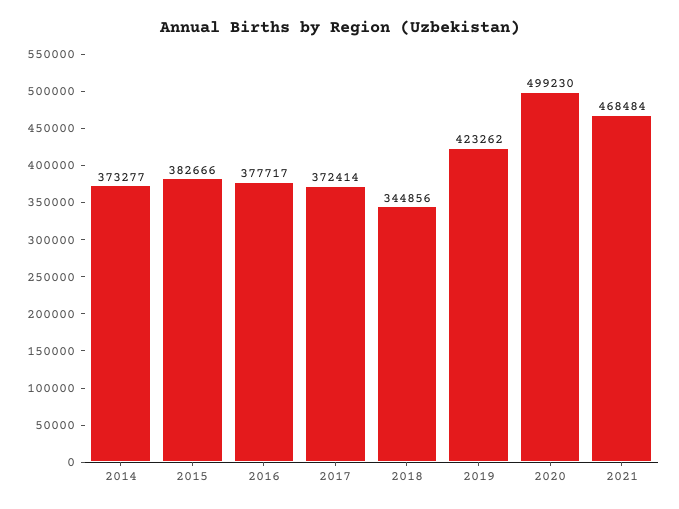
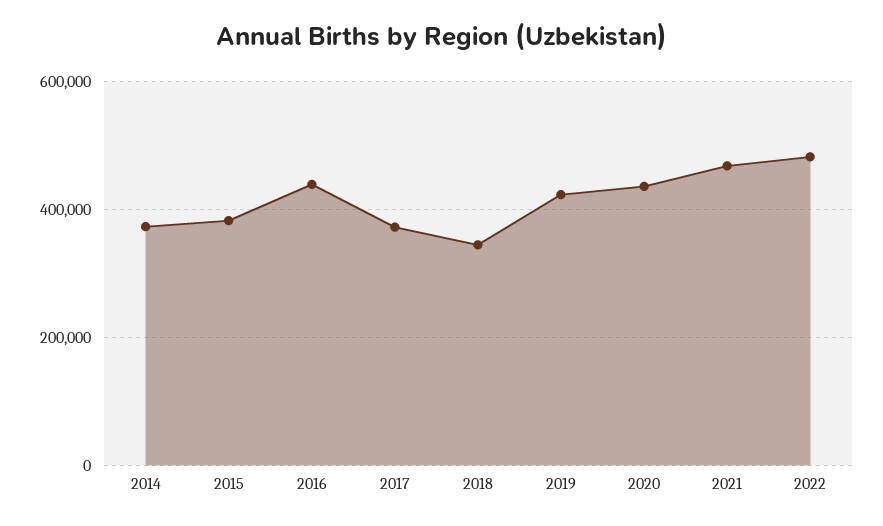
2016: 377717 -> 440000
2020: 499230 -> 440000
2022: none -> 480000

